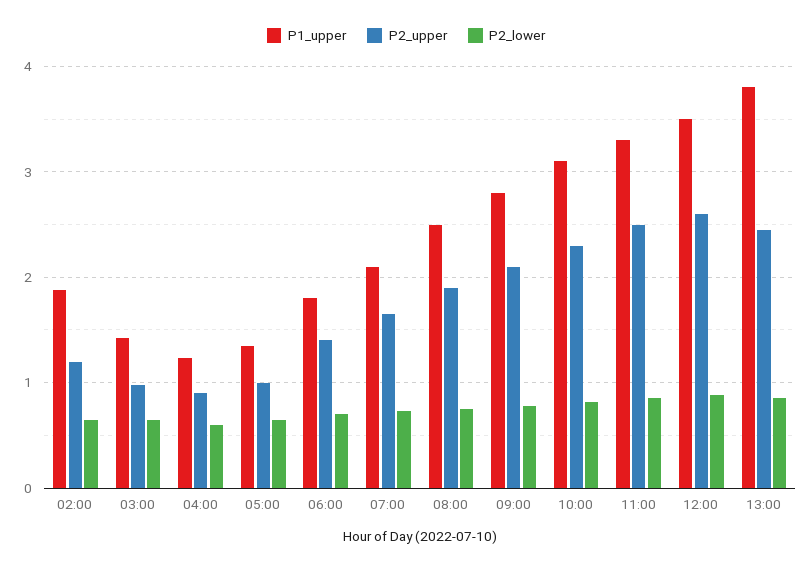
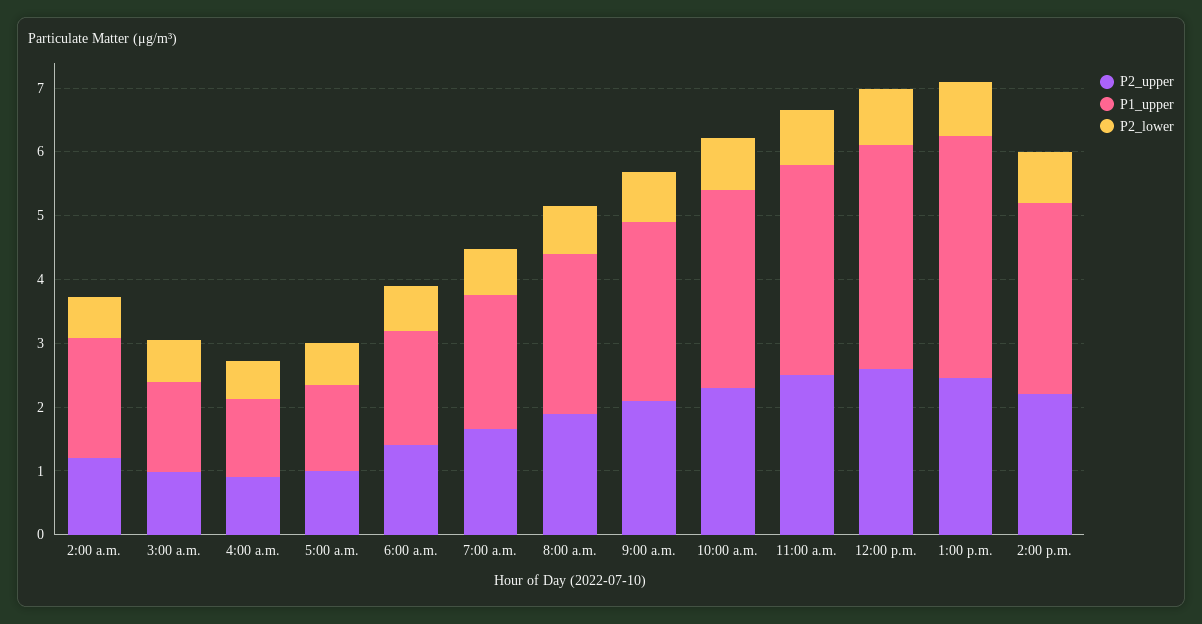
P2_upper, 2:00 p.m.: none -> 2.2
P1_upper, 2:00 p.m.: none -> 3
P2_lower, 2:00 p.m.: none -> 0.8

